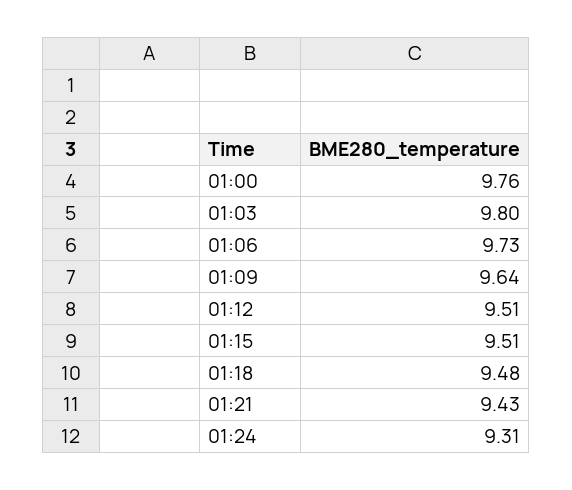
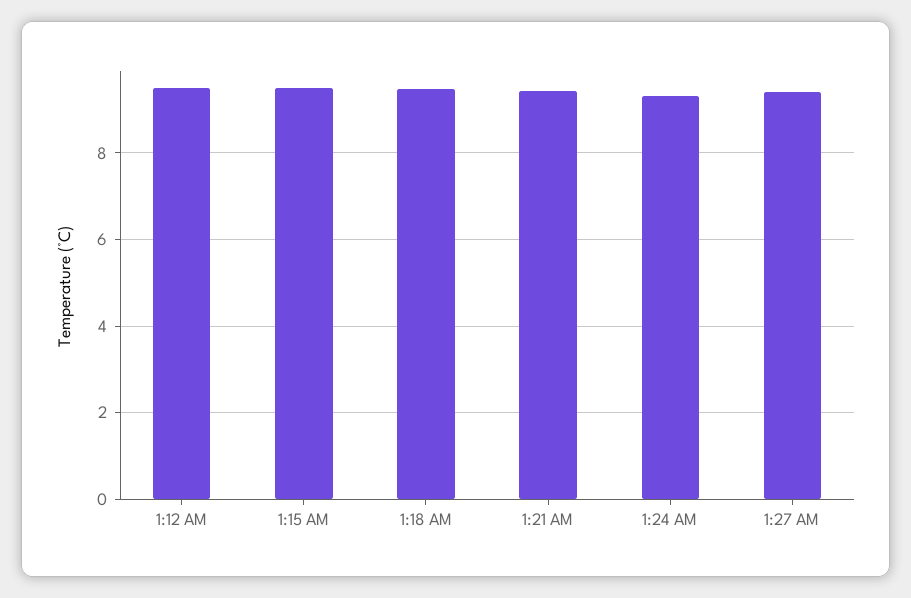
01:00: 9.76 -> none
01:03: 9.8 -> none
01:06: 9.73 -> none
01:09: 9.64 -> none
1:27 AM: none -> 9.4

